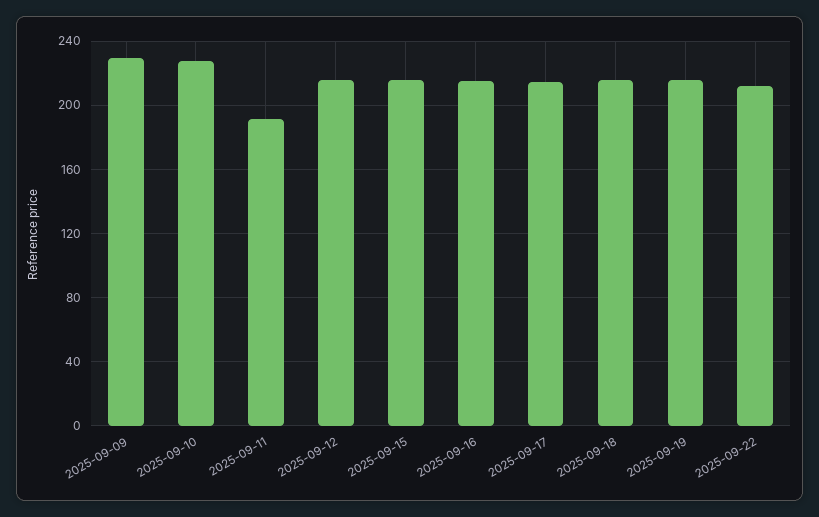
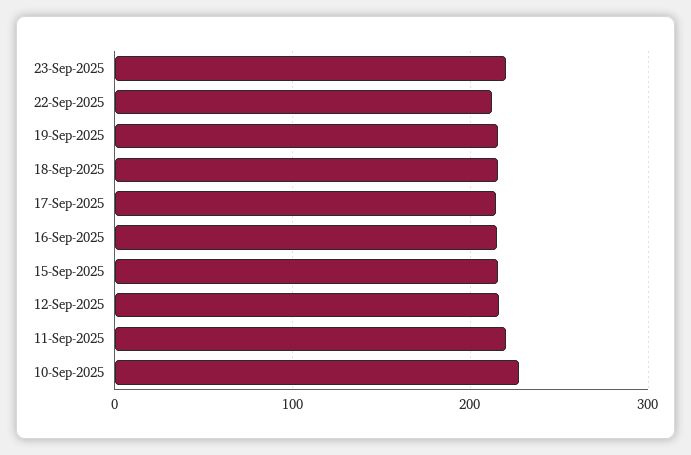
2025-09-09: 230 -> none
2025-09-11: 190 -> 220
23-Sep-2025: none -> 220

